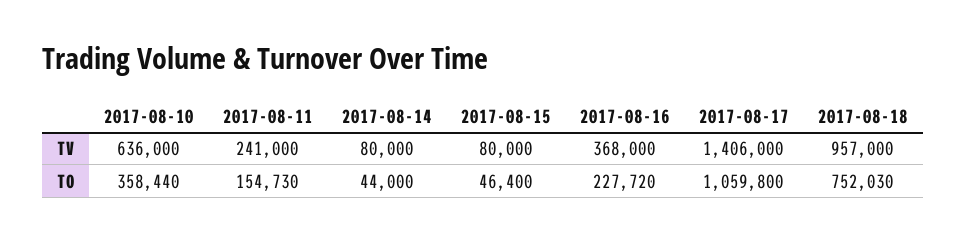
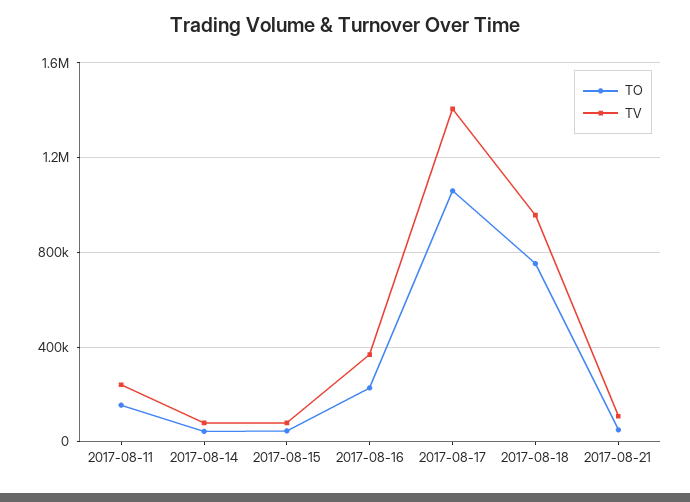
TV, 2017-08-10: 636000 -> none
TO, 2017-08-10: 358440 -> none
TO, 2017-08-21: none -> 50000
TV, 2017-08-21: none -> 100000

